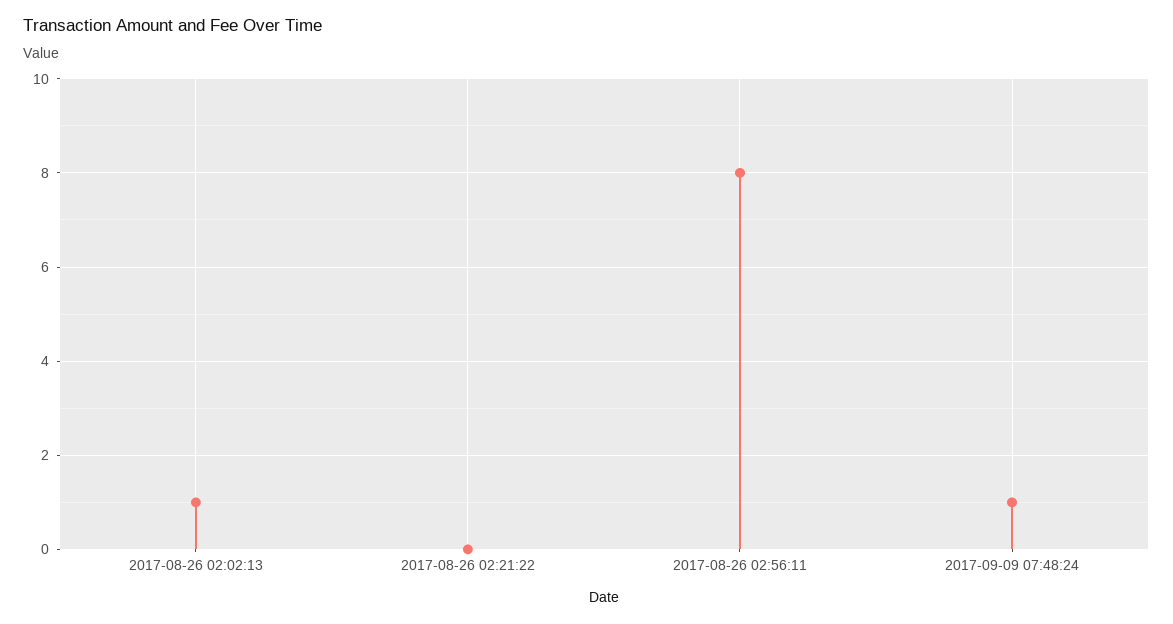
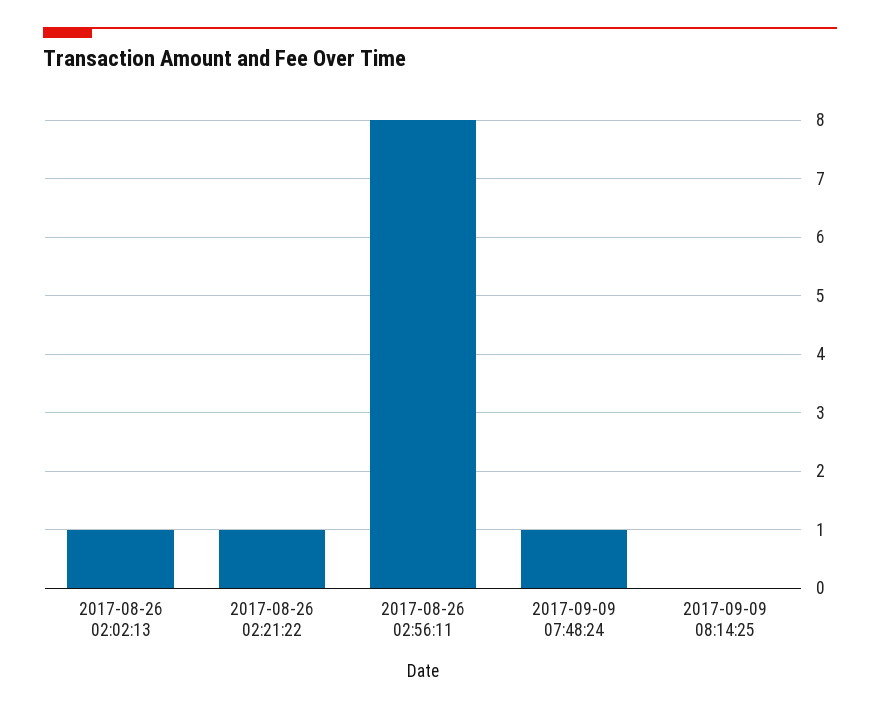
2017-08-26 02:21:22: 0 -> 1
2017-09-09 08:14:25: none -> 0

